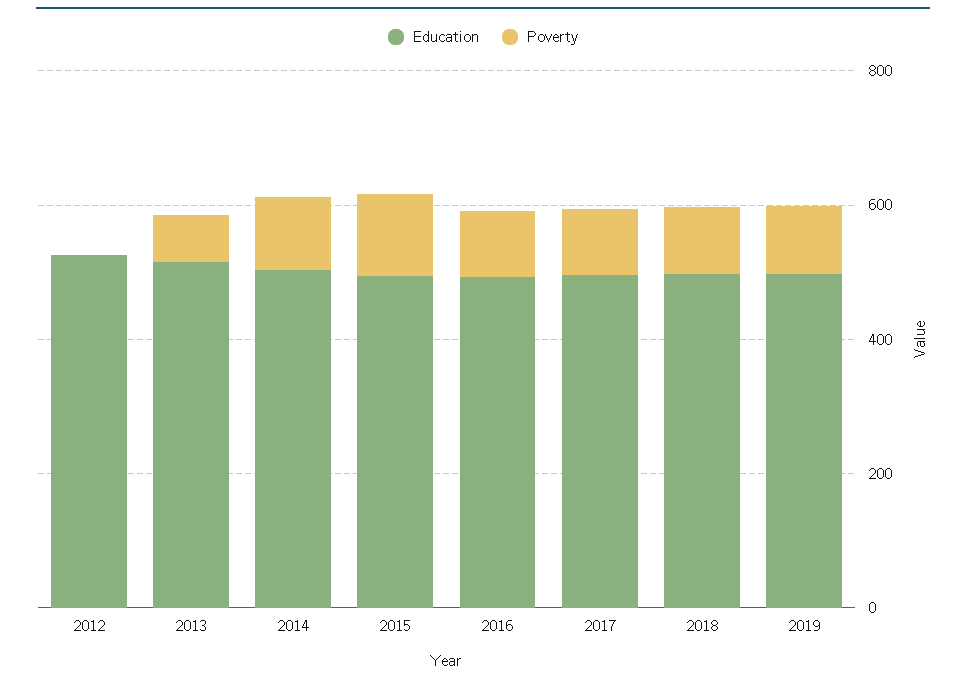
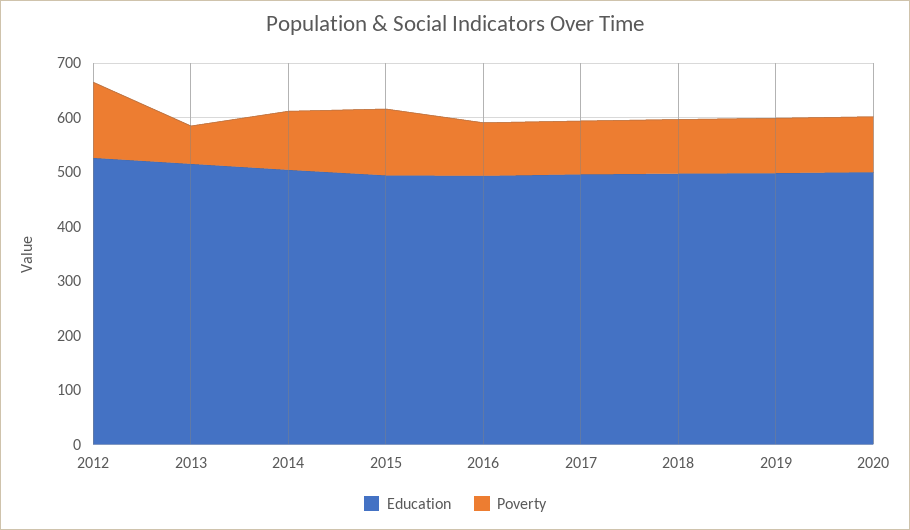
Poverty, 2012: 0 -> 140
Education, 2020: none -> 500
Poverty, 2020: none -> 100

